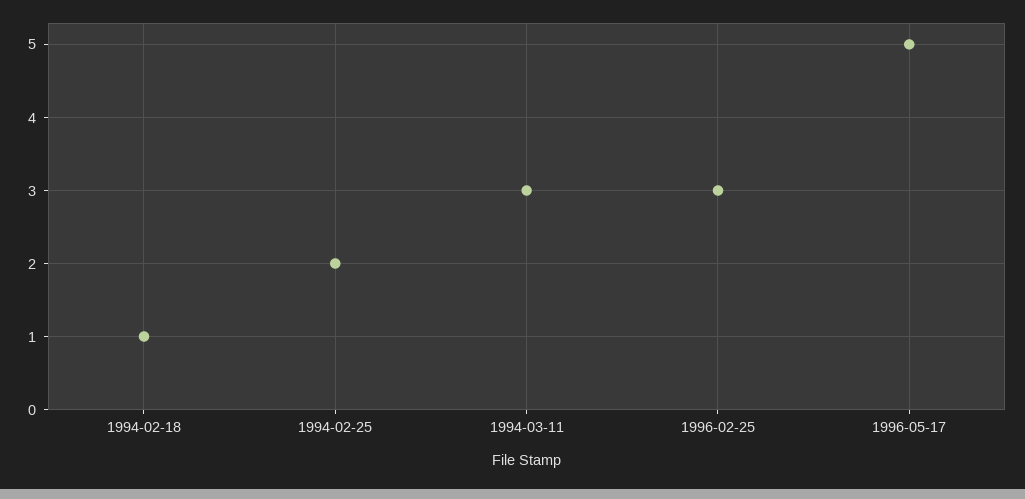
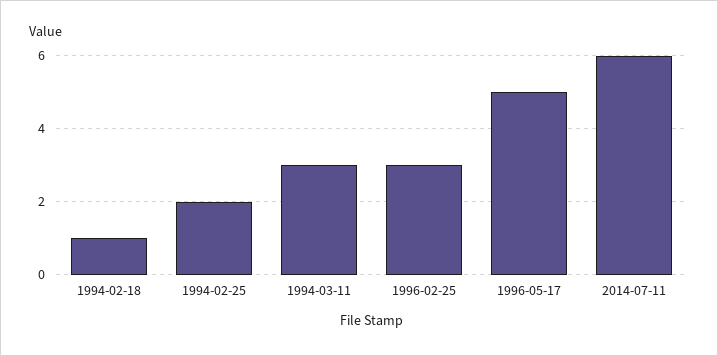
2014-07-11: none -> 6

